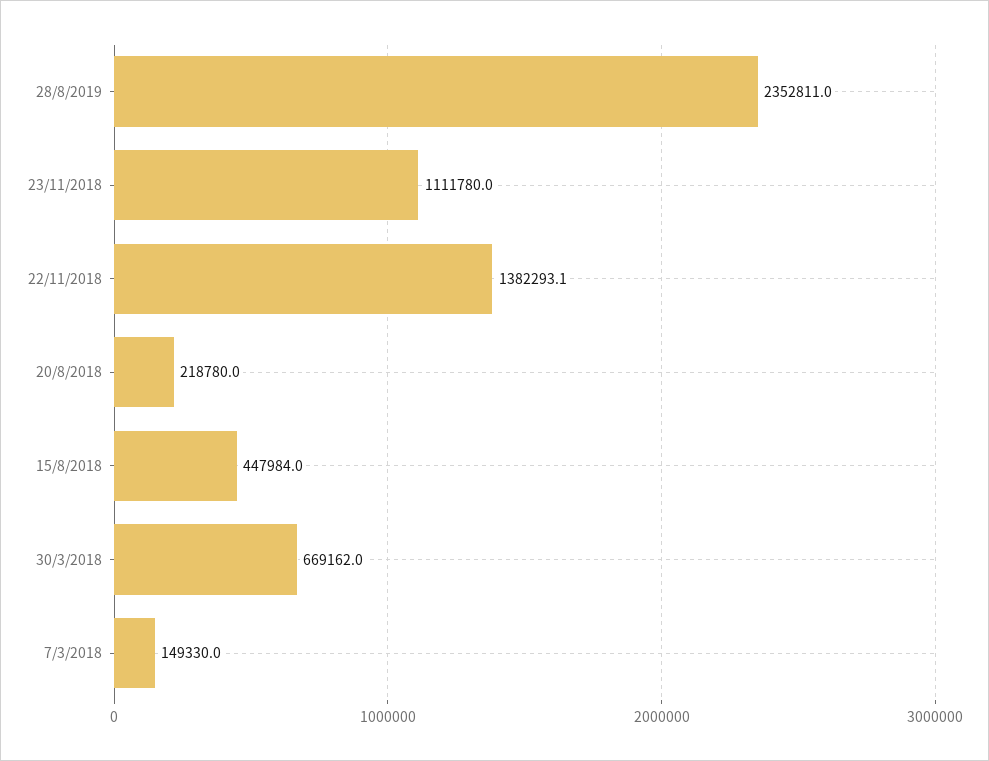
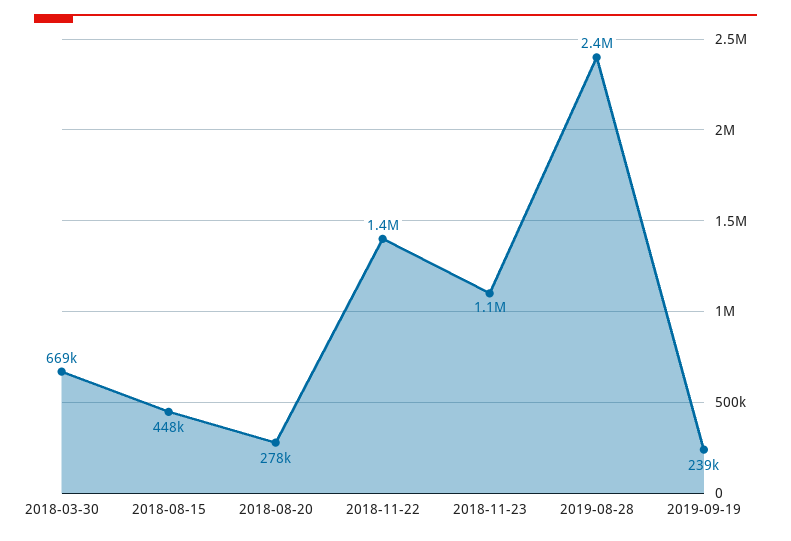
20/8/2018: 218780 -> 278000
7/3/2018: 149330 -> none
2019-09-19: none -> 239000

